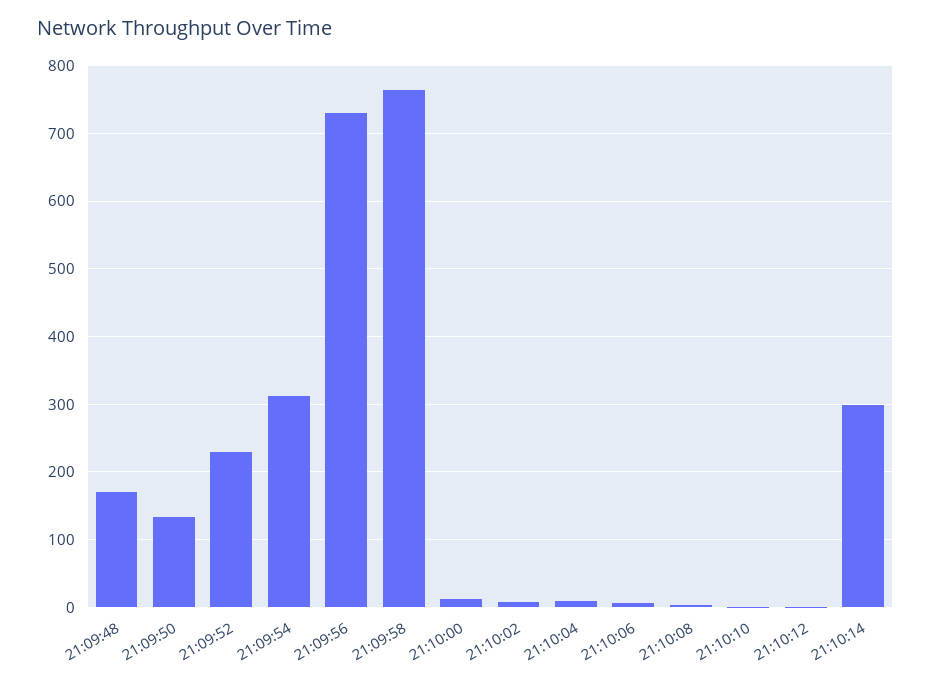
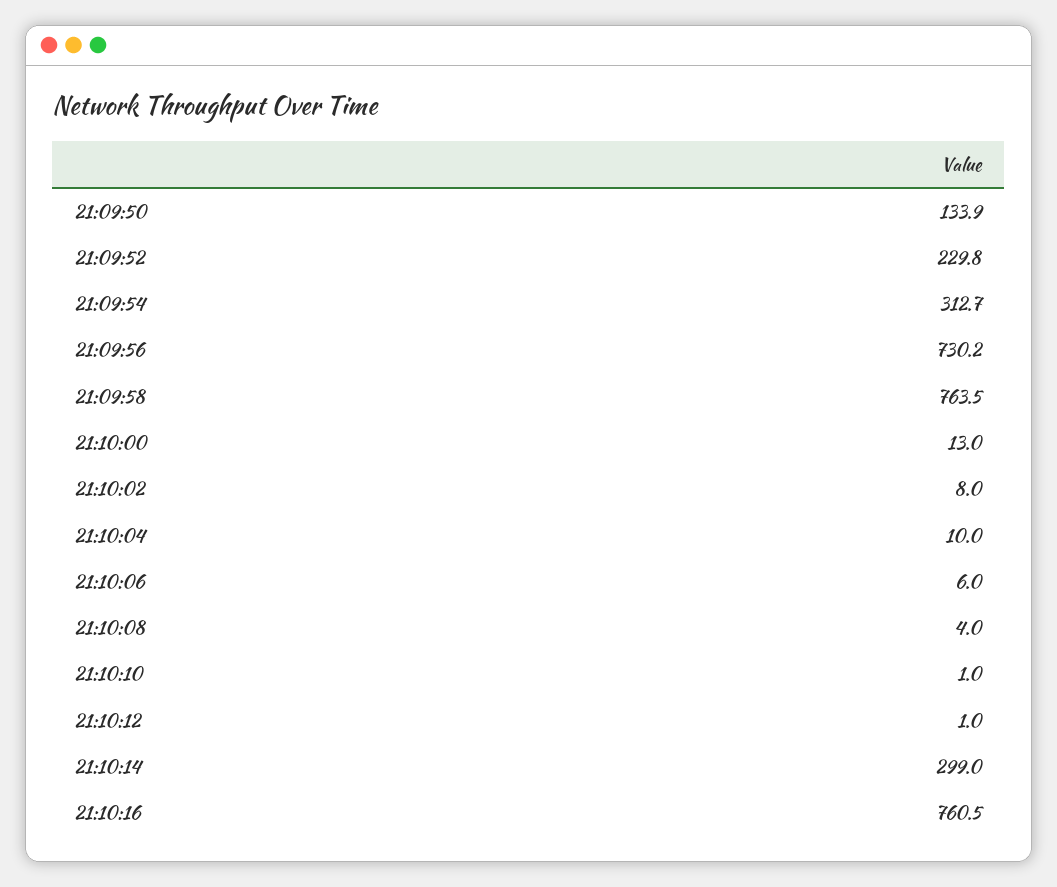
21:09:48: 170 -> none
21:10:16: none -> 760.5

